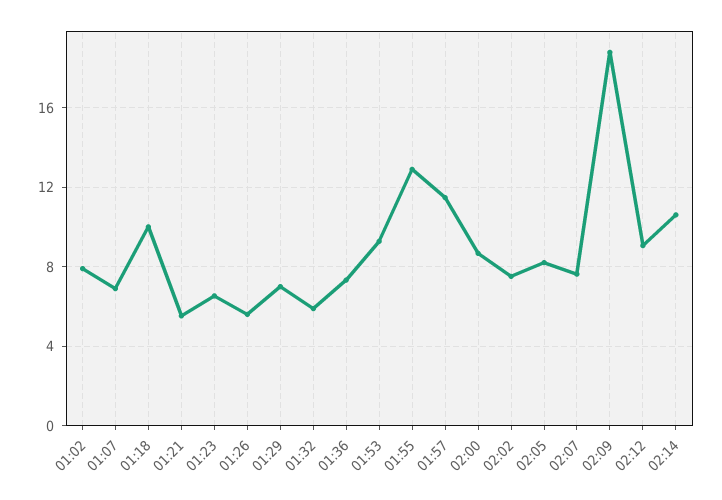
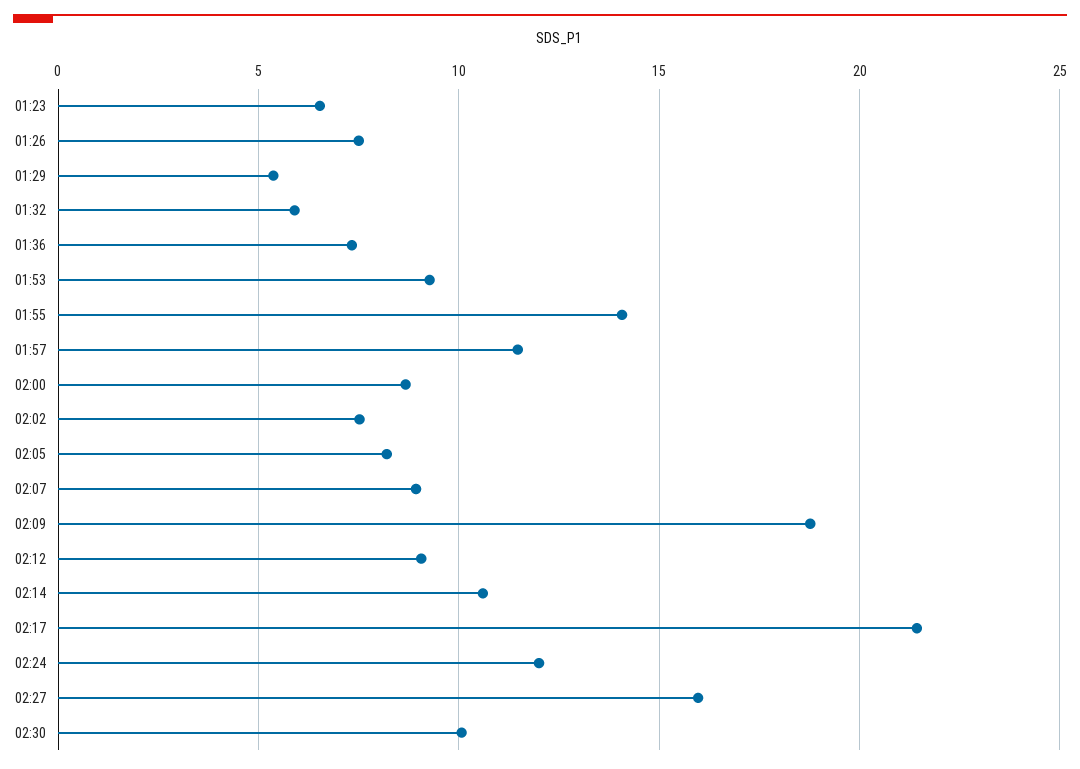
01:02: 8 -> none
01:07: 7 -> none
01:18: 10 -> none
01:21: 5.5 -> none
01:26: 5.5 -> 7.5
01:29: 7 -> 5.5
01:55: 13 -> 14
02:07: 7.5 -> 9
02:17: none -> 21.5
02:24: none -> 12
02:27: none -> 16
02:30: none -> 10

